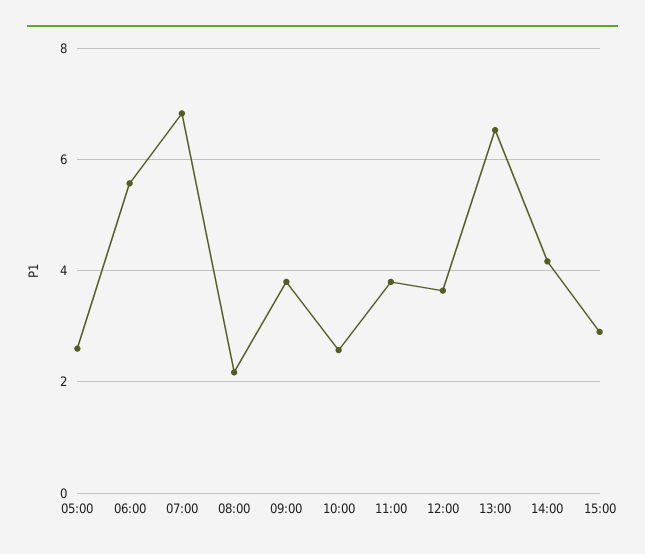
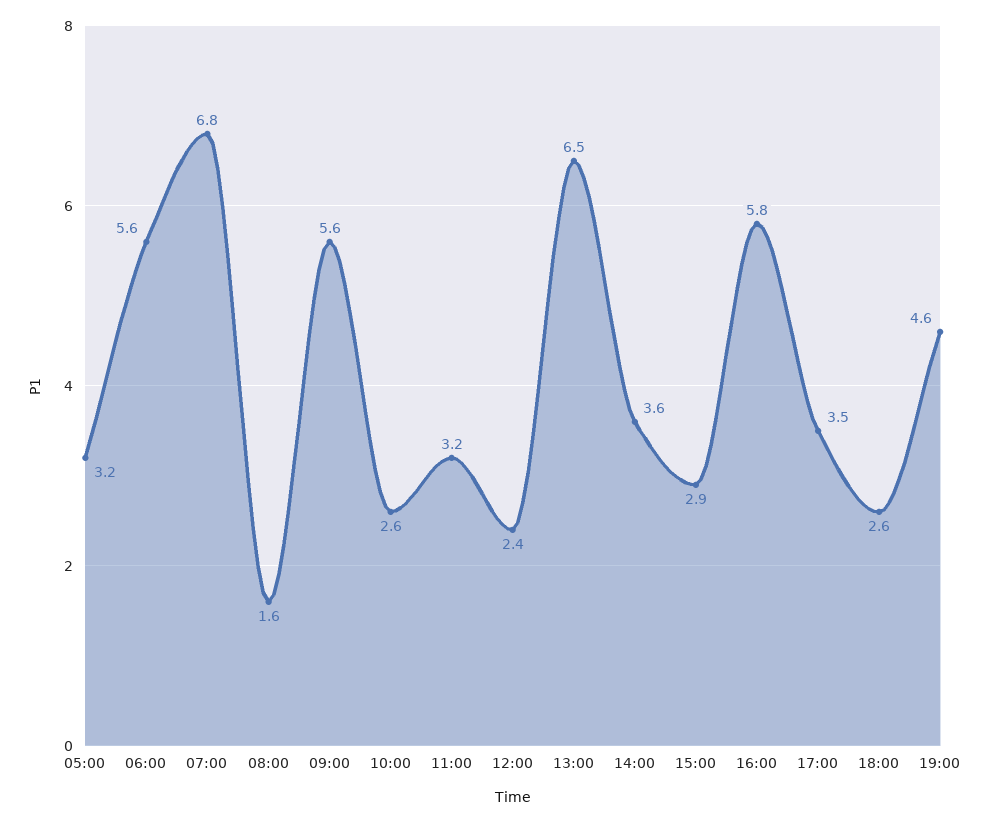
05:00: 2.6 -> 3.2
08:00: 2.2 -> 1.6
09:00: 3.8 -> 5.6
11:00: 3.8 -> 3.2
12:00: 3.6 -> 2.4
14:00: 4.2 -> 3.6
16:00: none -> 5.8
17:00: none -> 3.5
18:00: none -> 2.6
19:00: none -> 4.6

